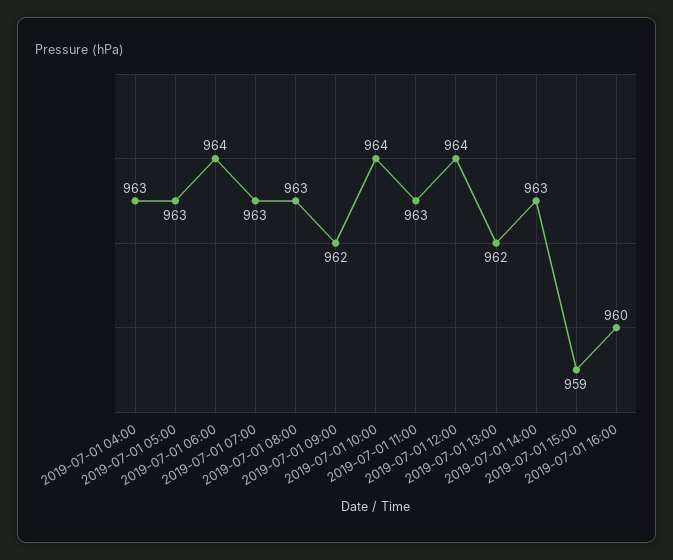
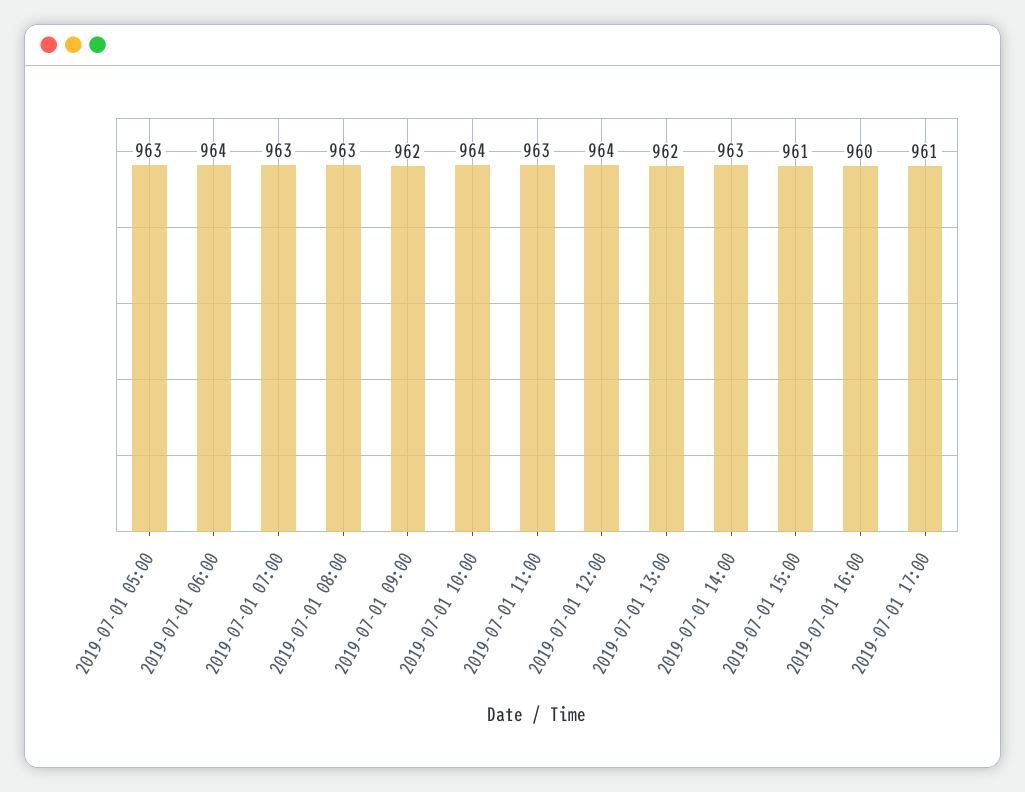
2019-07-01 04:00: 963 -> none
2019-07-01 15:00: 959 -> 961
2019-07-01 17:00: none -> 961

